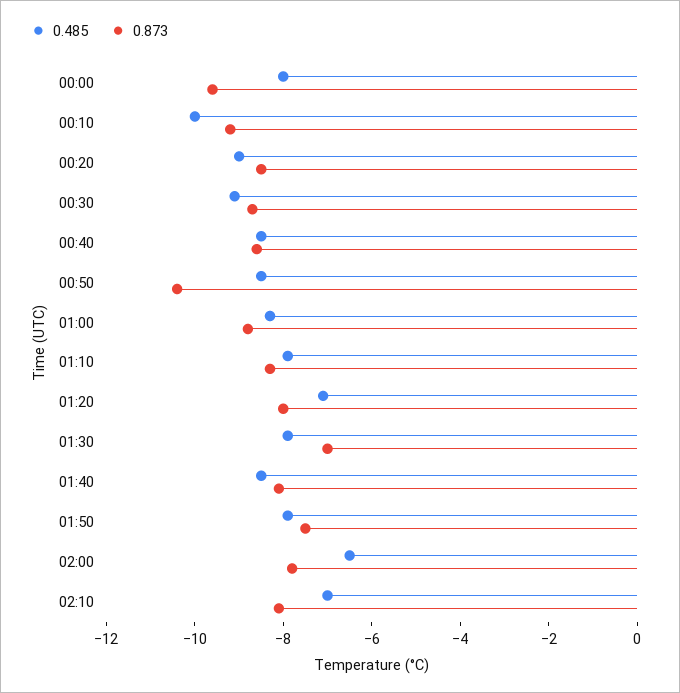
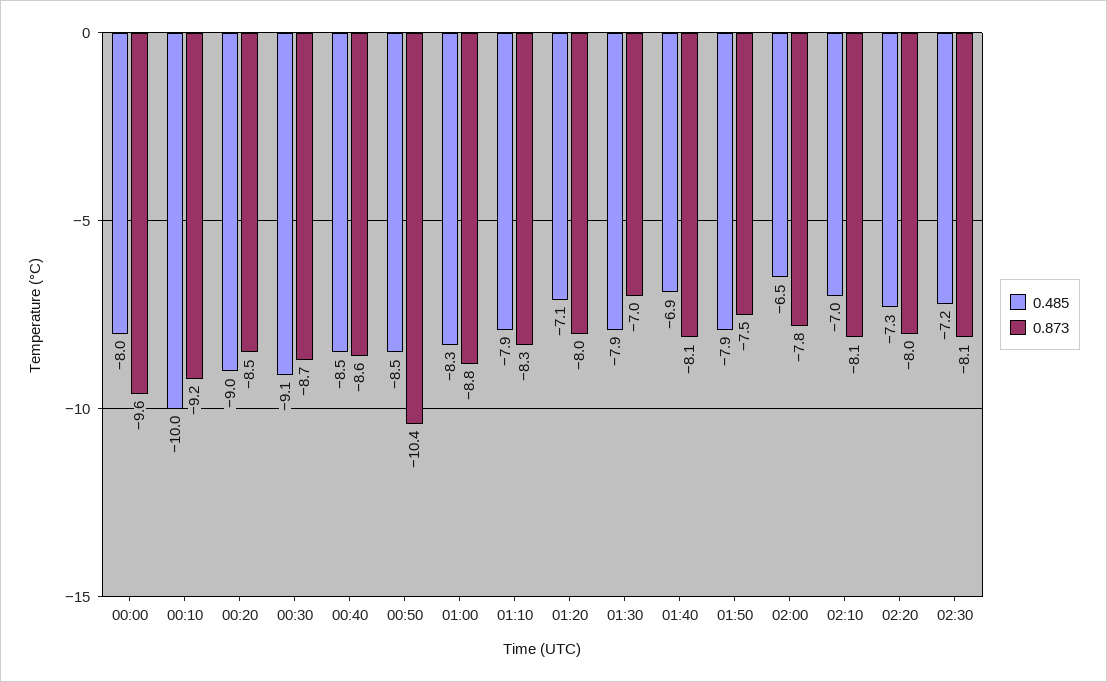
0.485, 01:40: -8.5 -> -6.9
0.485, 02:20: none -> -7.3
0.873, 02:20: none -> -8
0.485, 02:30: none -> -7.2
0.873, 02:30: none -> -8.1

